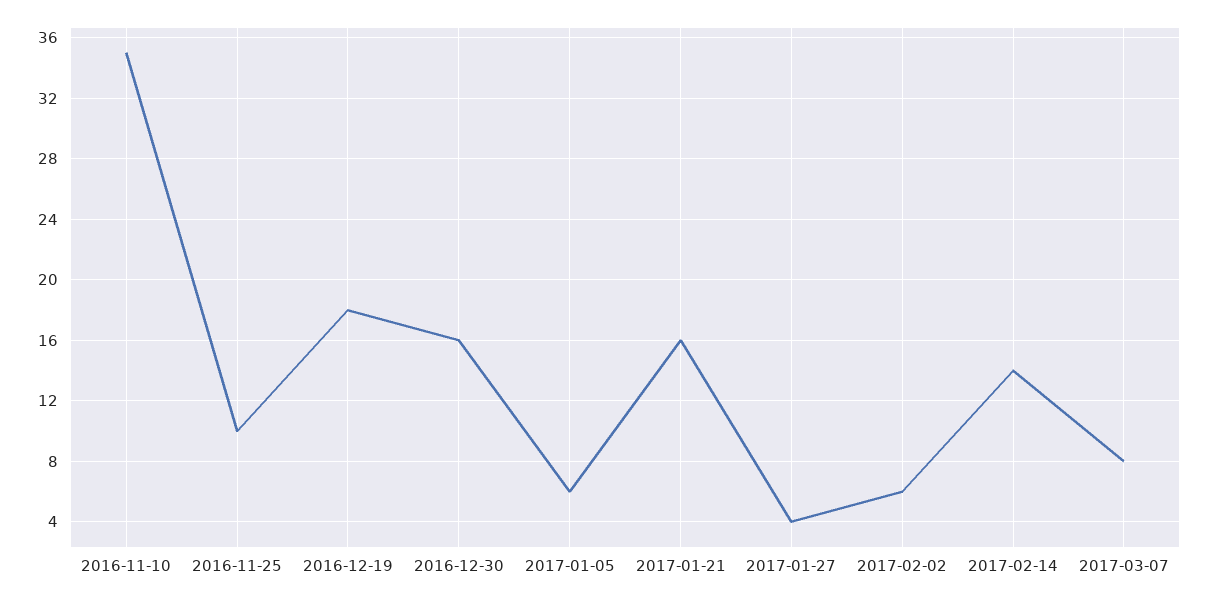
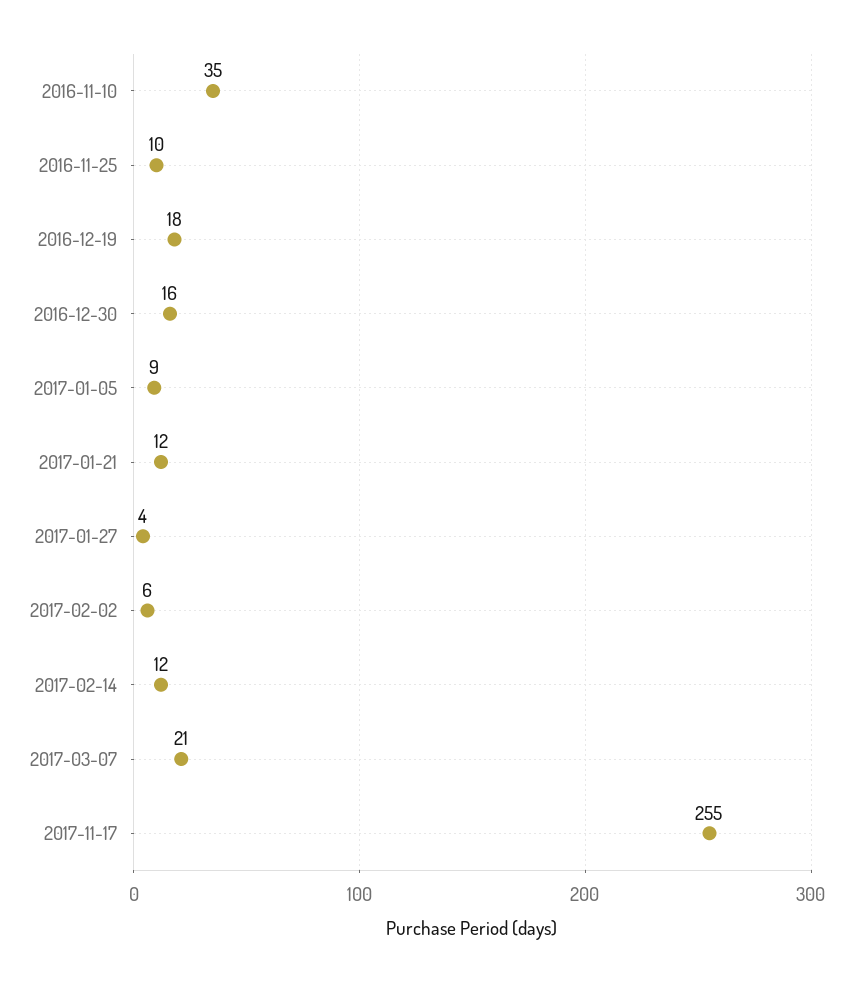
2017-01-05: 6 -> 9
2017-01-21: 16 -> 12
2017-02-14: 14 -> 12
2017-03-07: 8 -> 21
2017-11-17: none -> 255

